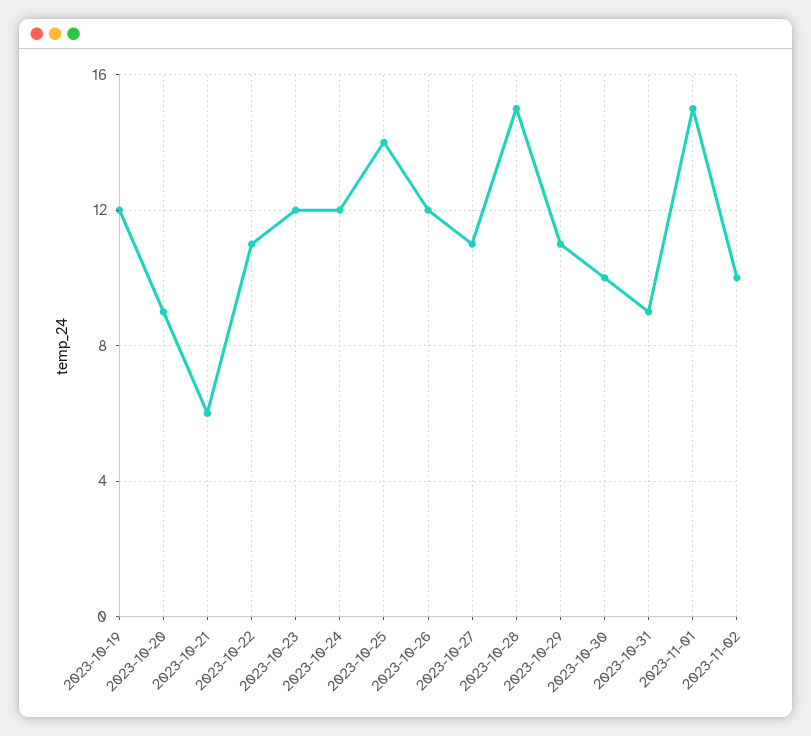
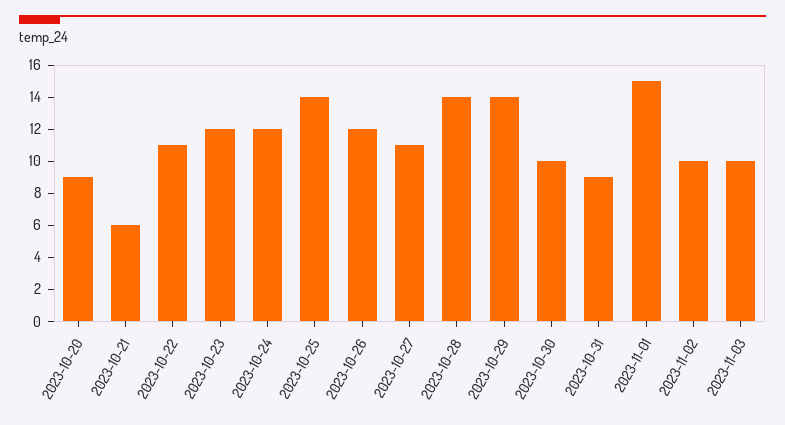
2023-10-19: 12 -> none
2023-10-28: 15 -> 14
2023-10-29: 11 -> 14
2023-11-03: none -> 10

